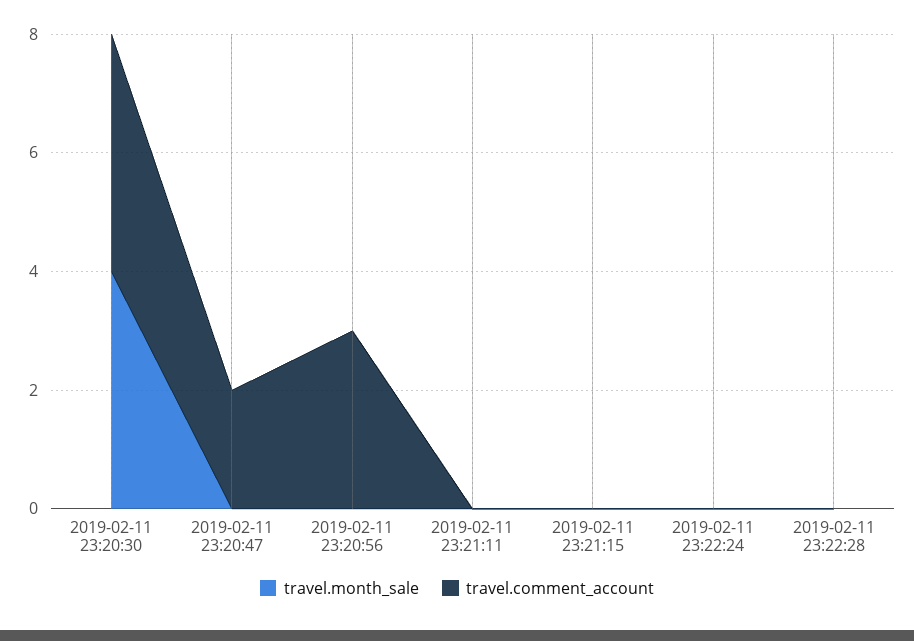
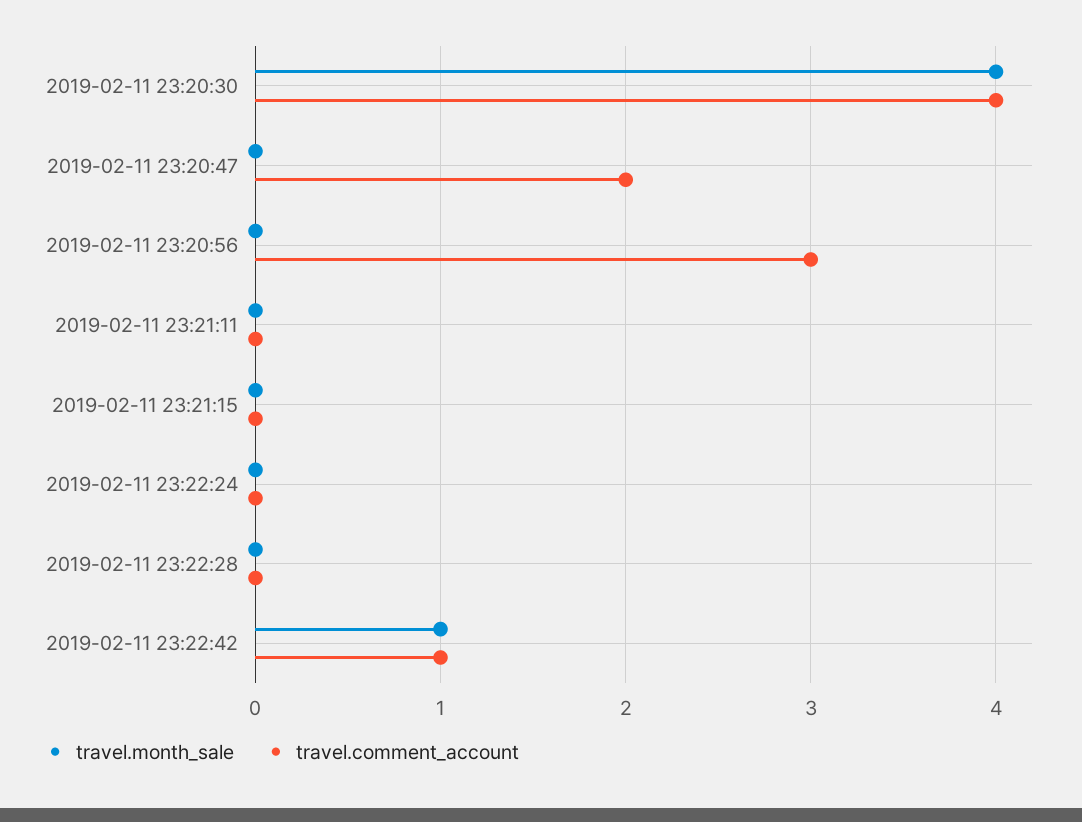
travel.month_sale, 2019-02-11 23:22:42: none -> 1
travel.comment_account, 2019-02-11 23:22:42: none -> 1

